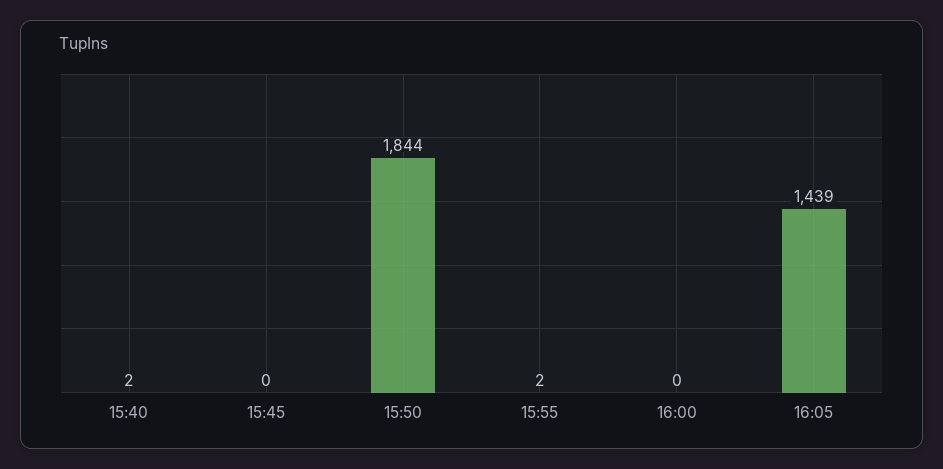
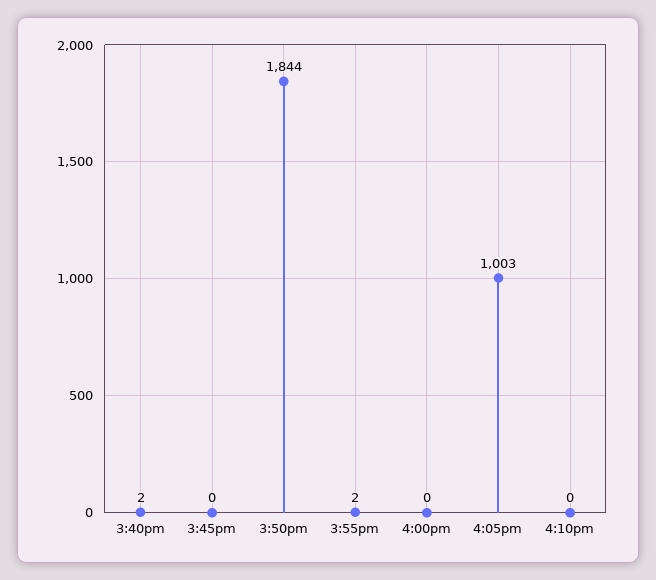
16:05: 1439 -> 1003
4:10pm: none -> 0

